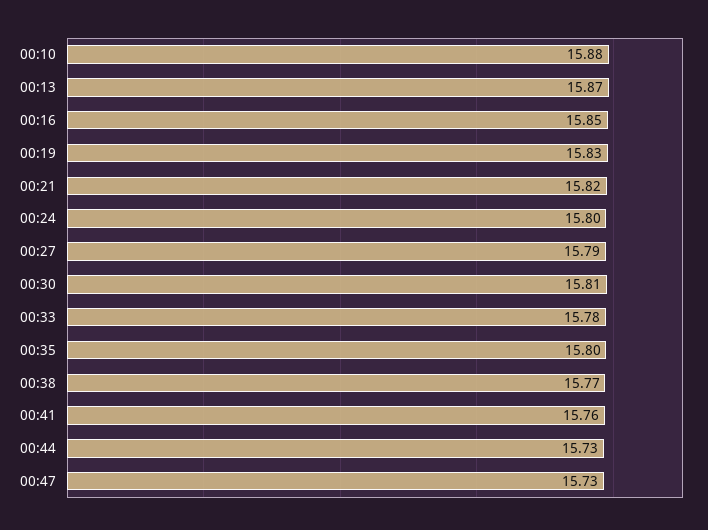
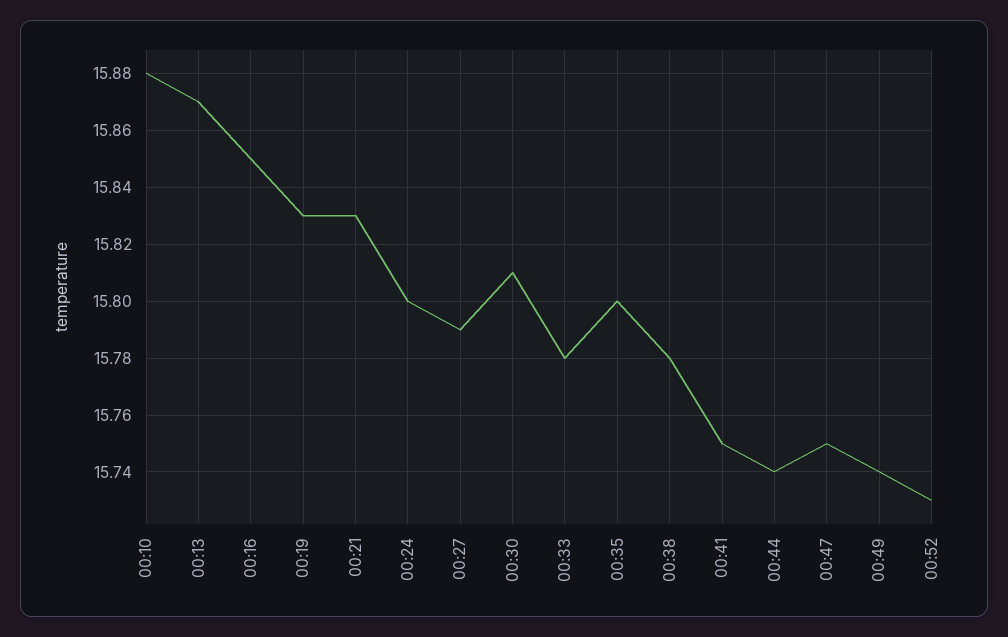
00:21: 15.82 -> 15.83
00:38: 15.77 -> 15.78
00:41: 15.76 -> 15.75
00:44: 15.73 -> 15.74
00:47: 15.73 -> 15.75
00:49: none -> 15.74
00:52: none -> 15.73

